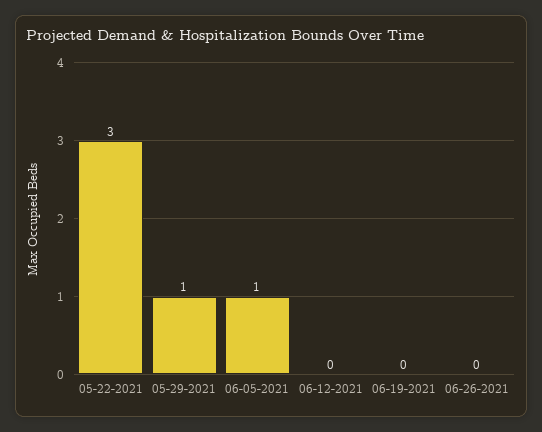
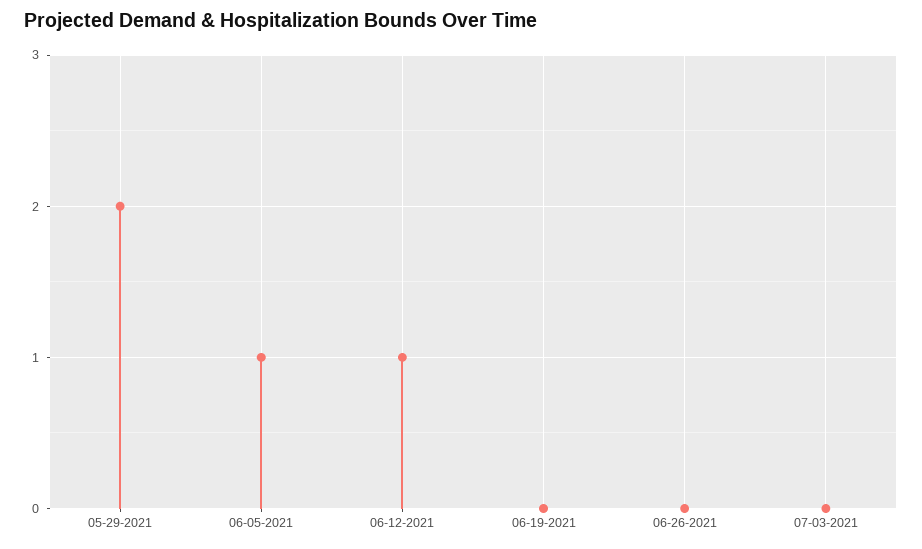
05-22-2021: 3 -> none
05-29-2021: 1 -> 2
06-12-2021: 0 -> 1
07-03-2021: none -> 0

